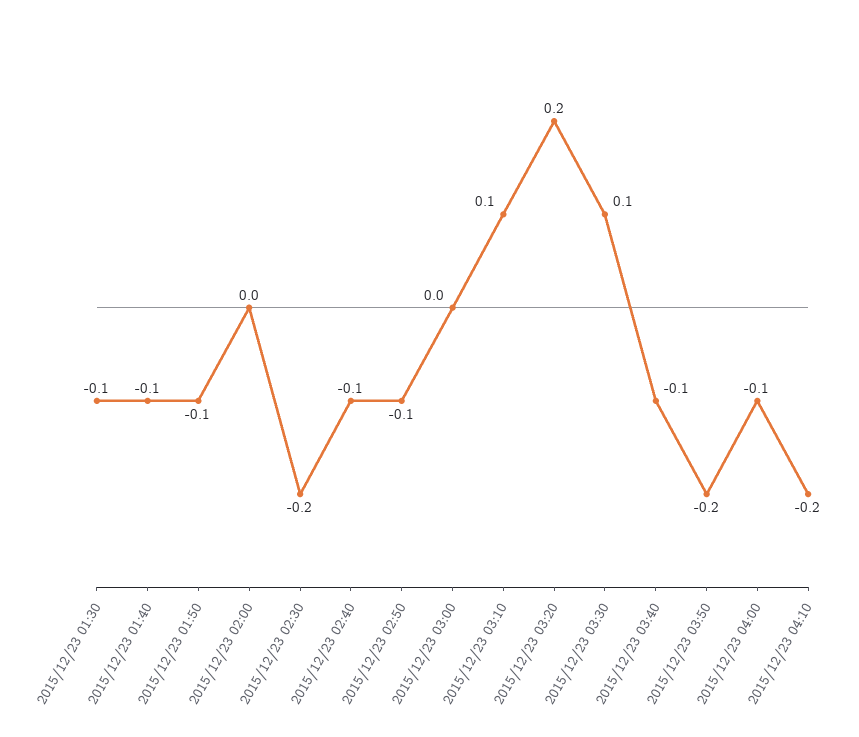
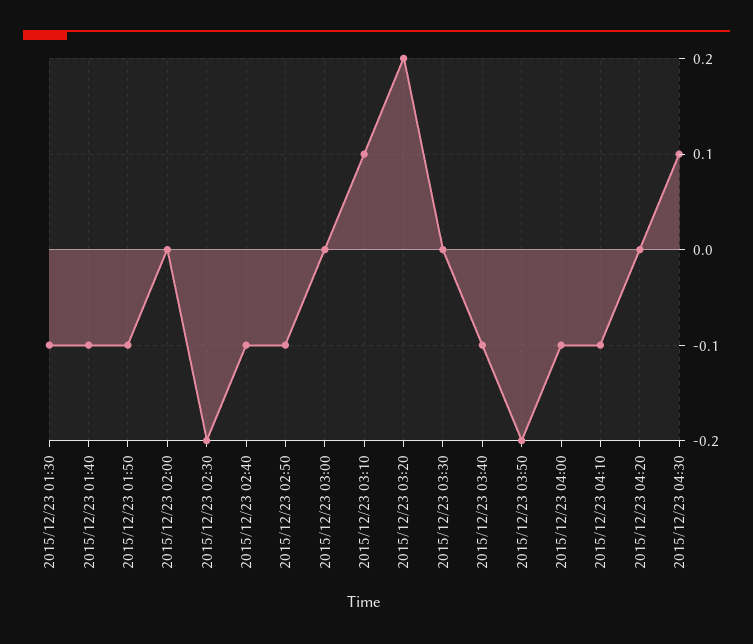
2015/12/23 03:30: 0.1 -> 0
2015/12/23 04:10: -0.2 -> -0.1
2015/12/23 04:20: none -> 0
2015/12/23 04:30: none -> 0.1

